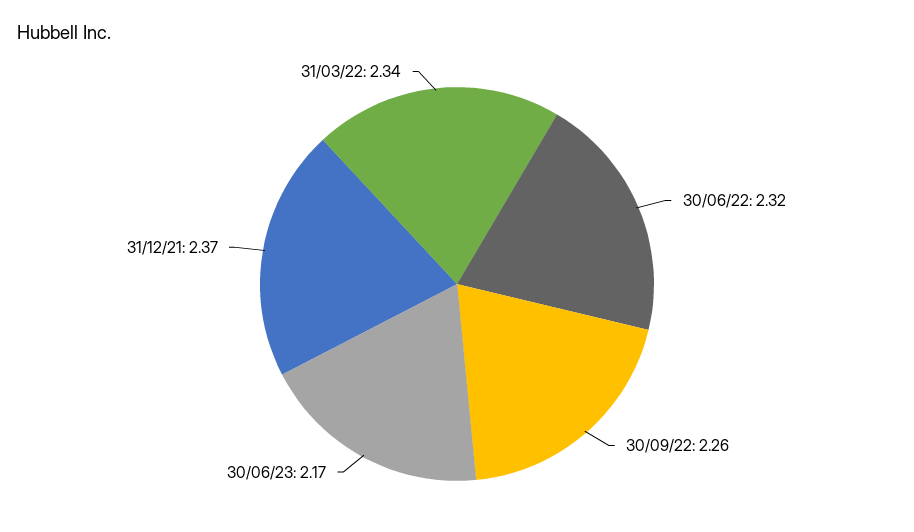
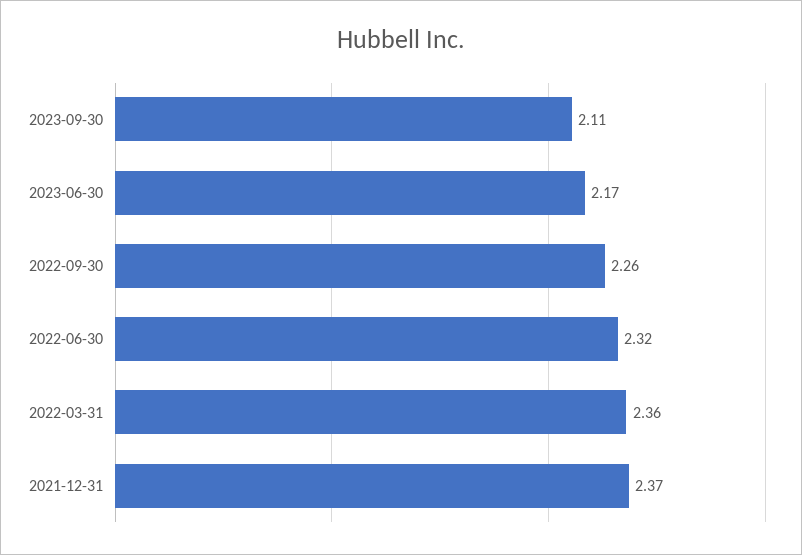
31/03/22: 2.34 -> 2.36
2023-09-30: none -> 2.11

